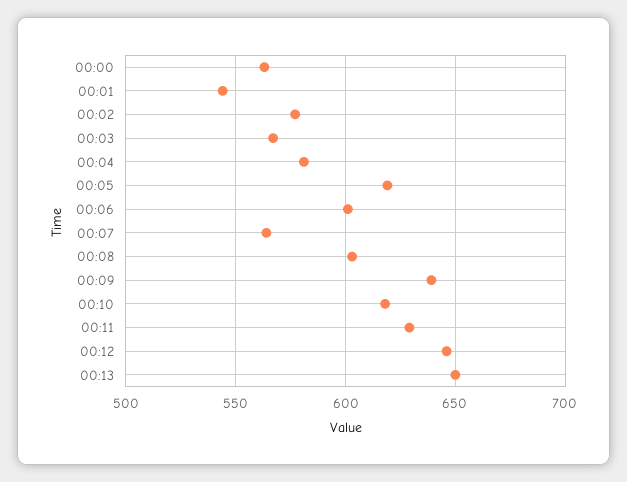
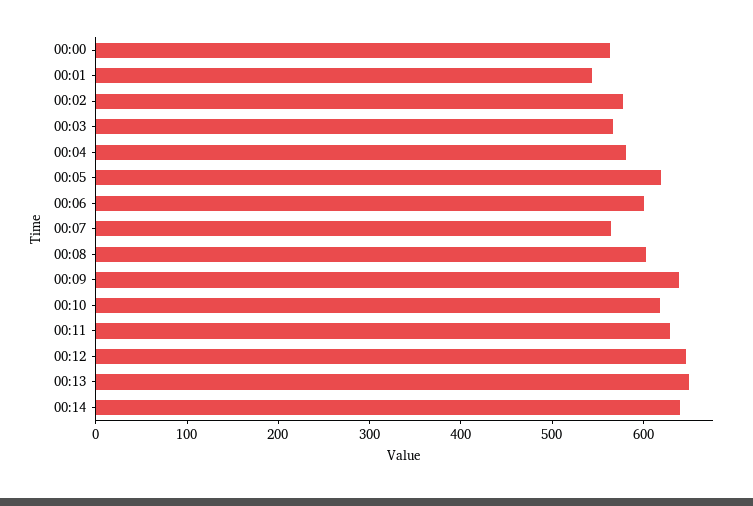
00:14: none -> 640

